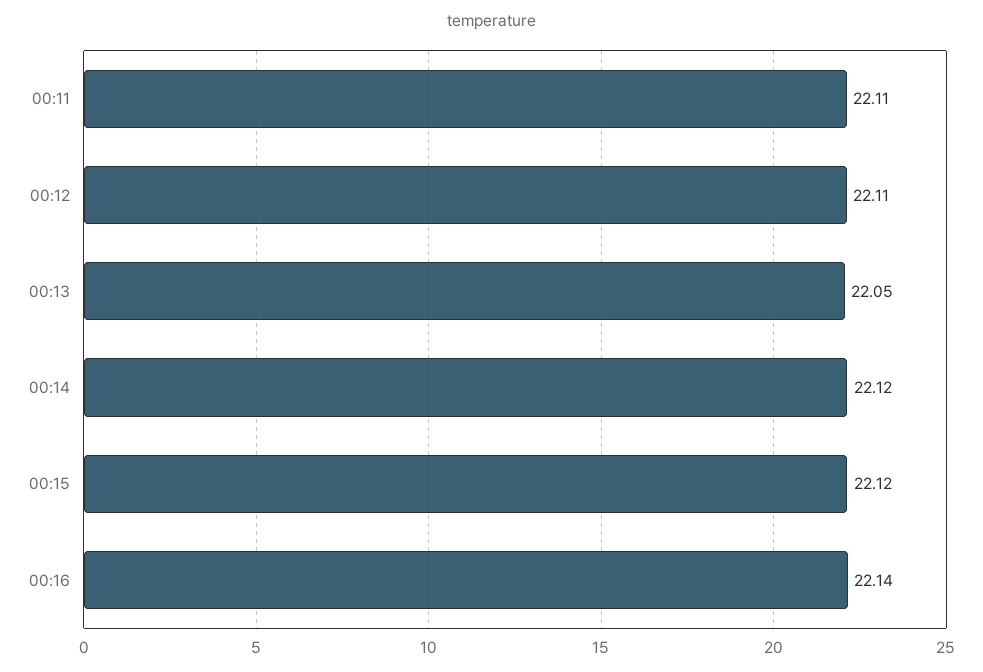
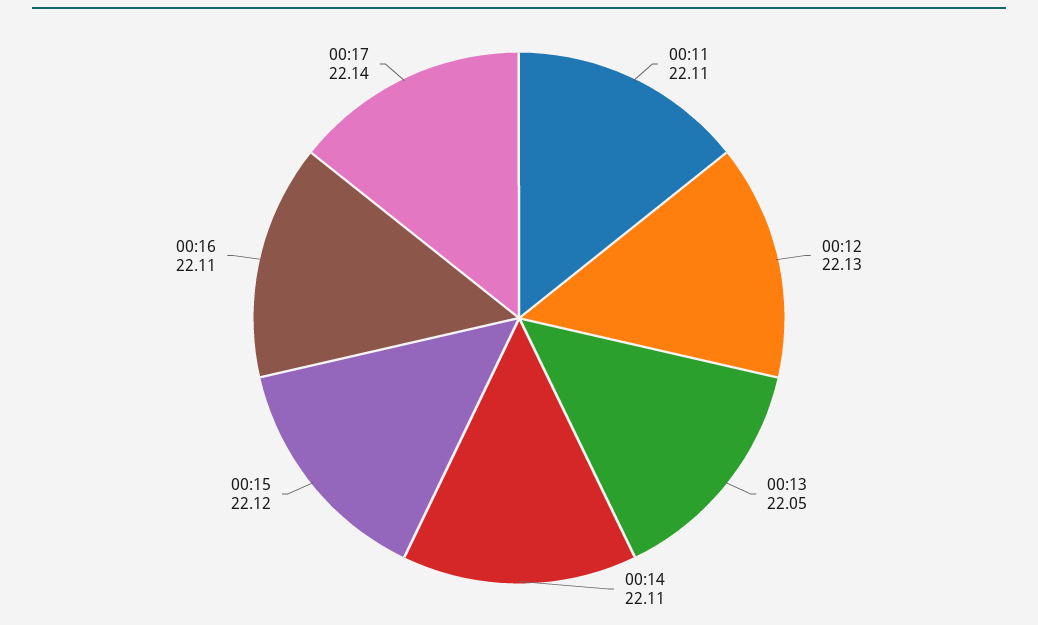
00:12: 22.11 -> 22.13
00:14: 22.12 -> 22.11
00:16: 22.14 -> 22.11
00:17: none -> 22.14

